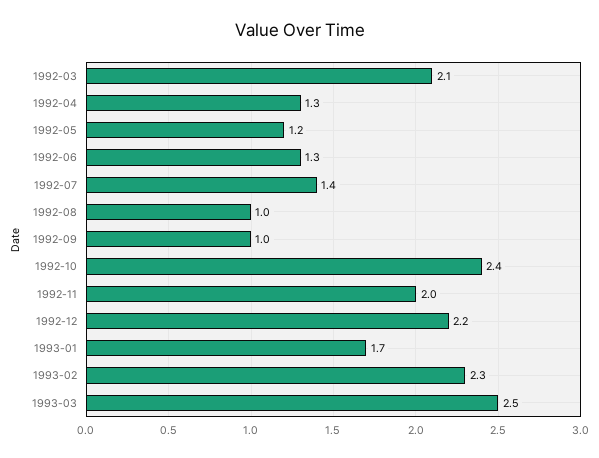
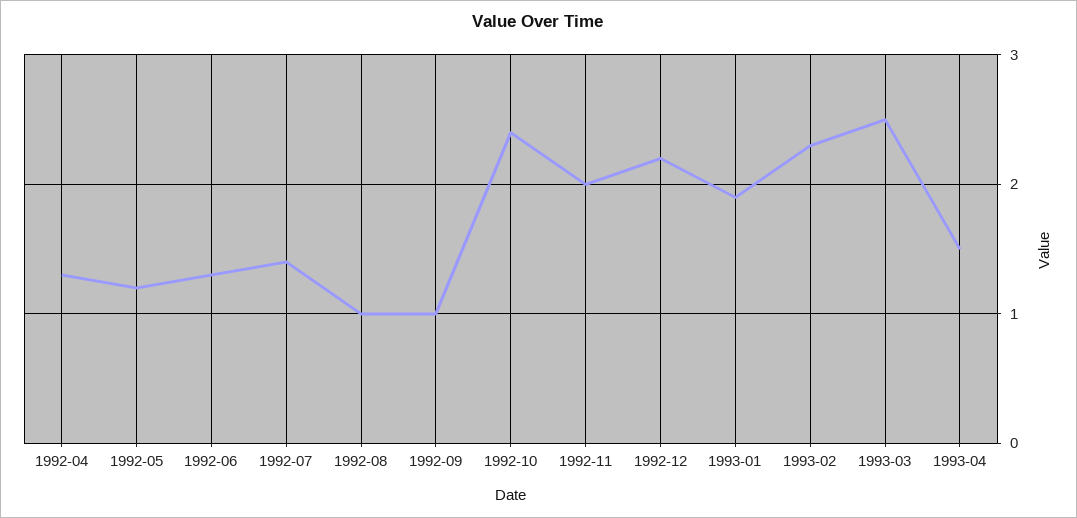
1992-03: 2.1 -> none
1993-01: 1.7 -> 1.9
1993-04: none -> 1.5

